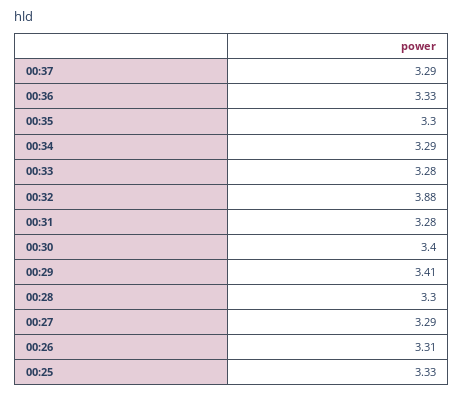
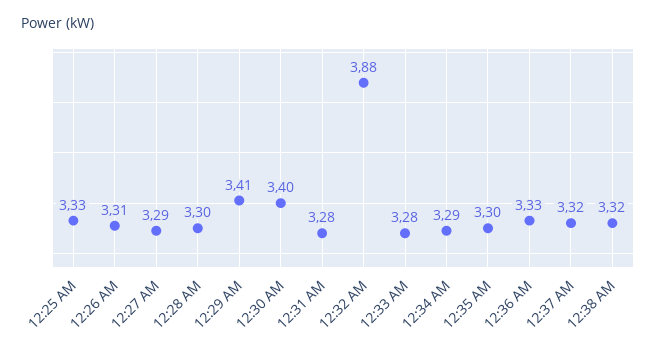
00:37: 3.29 -> 3.32
12:38 AM: none -> 3.32

